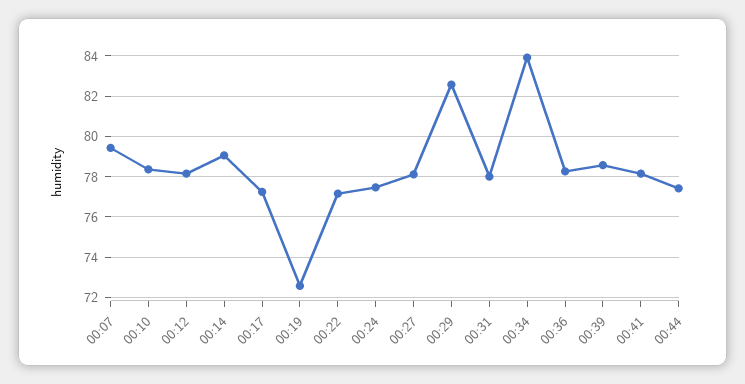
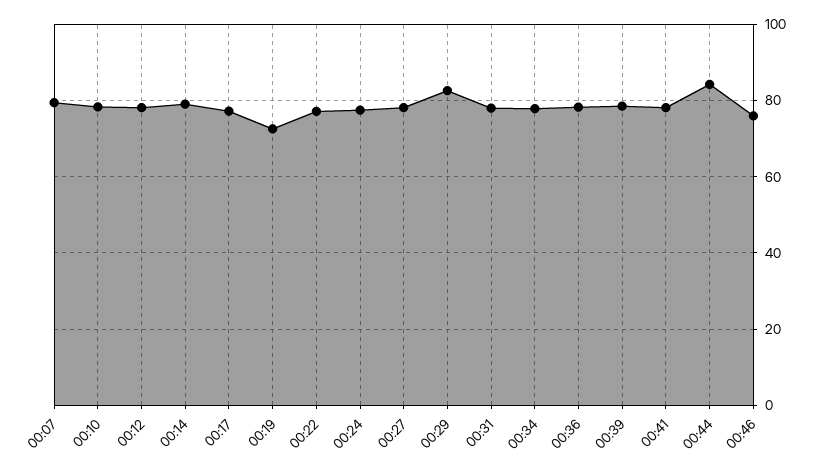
00:34: 84 -> 78
00:44: 77.5 -> 84
00:46: none -> 76

